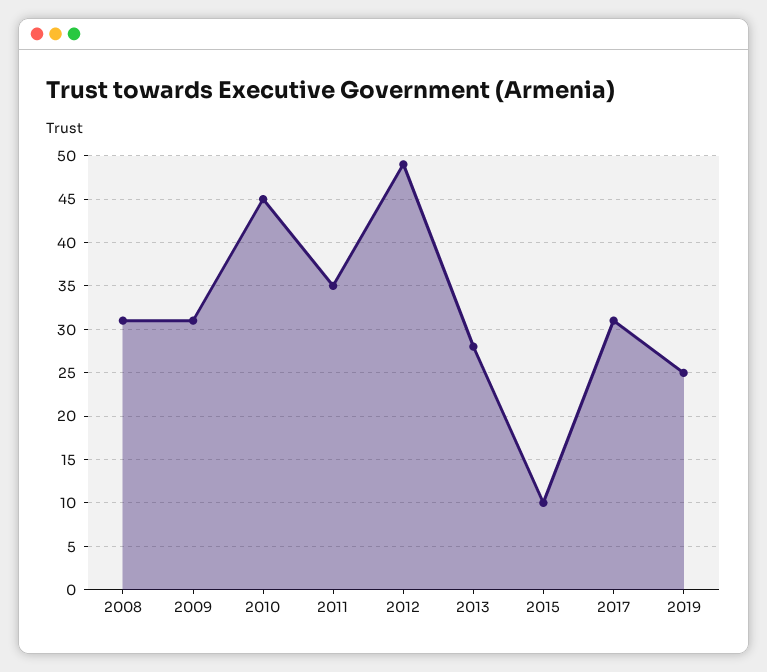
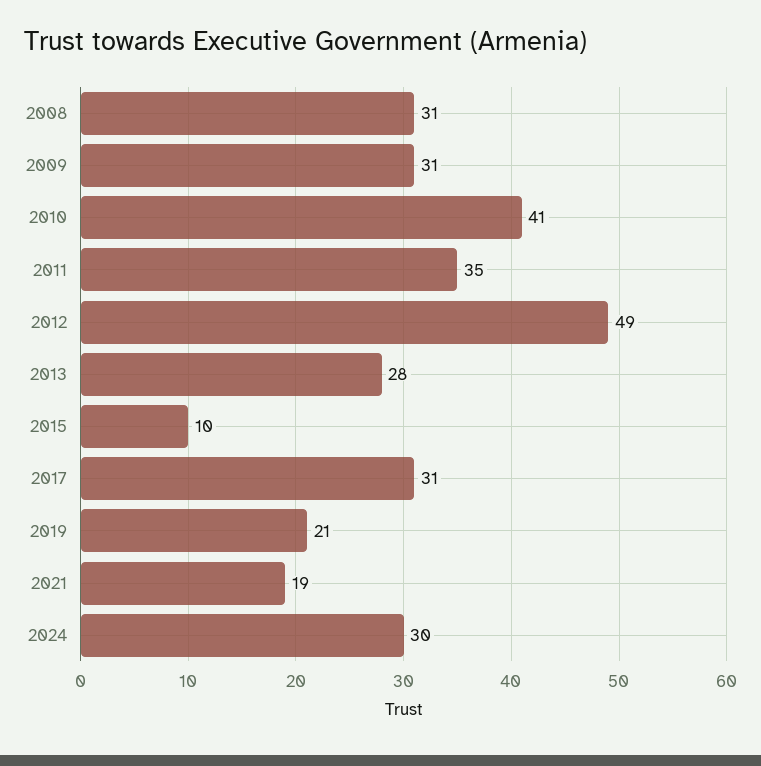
2010: 45 -> 41
2019: 25 -> 21
2021: none -> 19
2024: none -> 30

